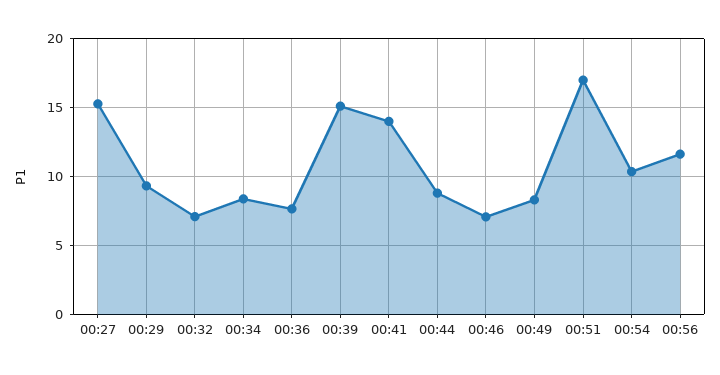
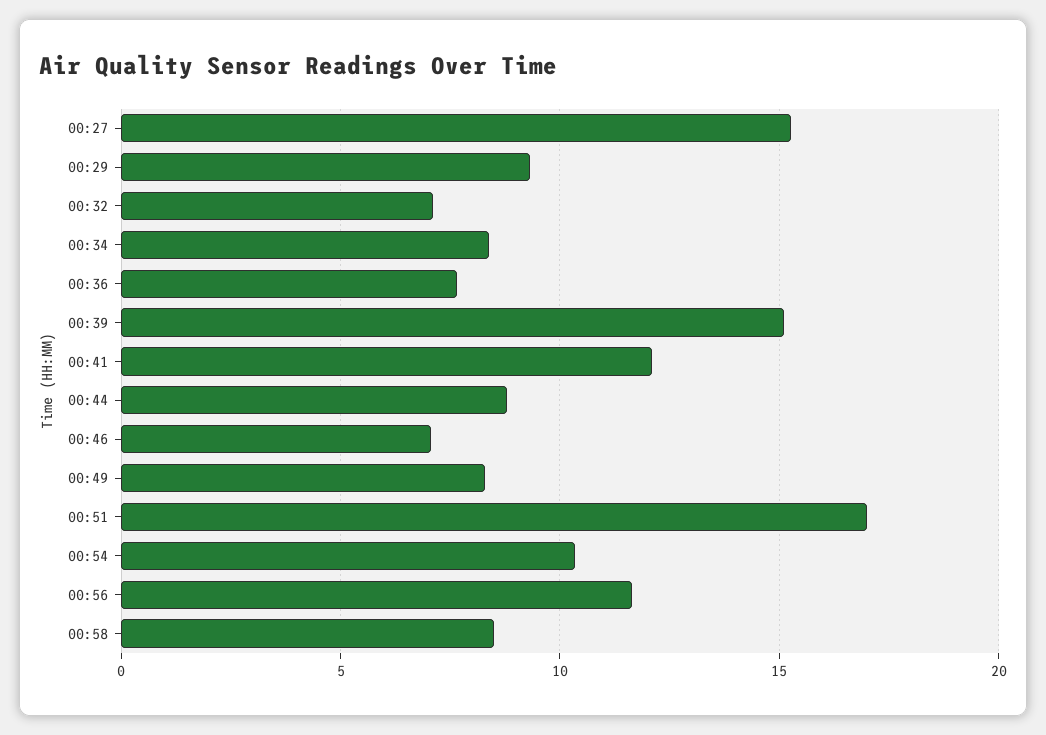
00:41: 14 -> 12
00:58: none -> 8.5

